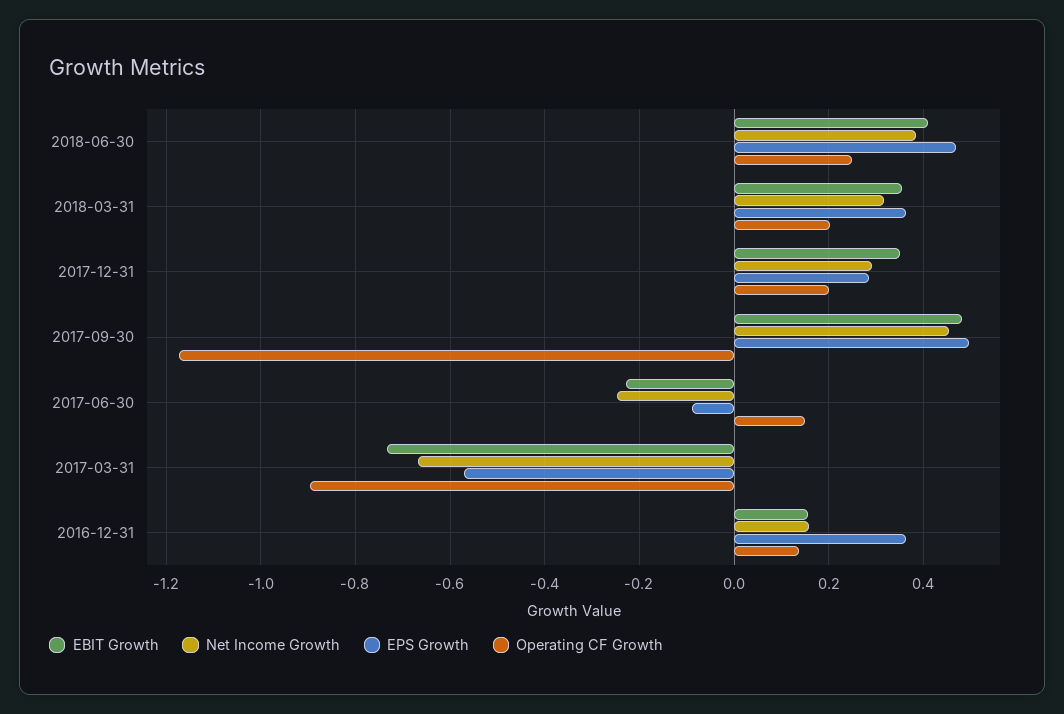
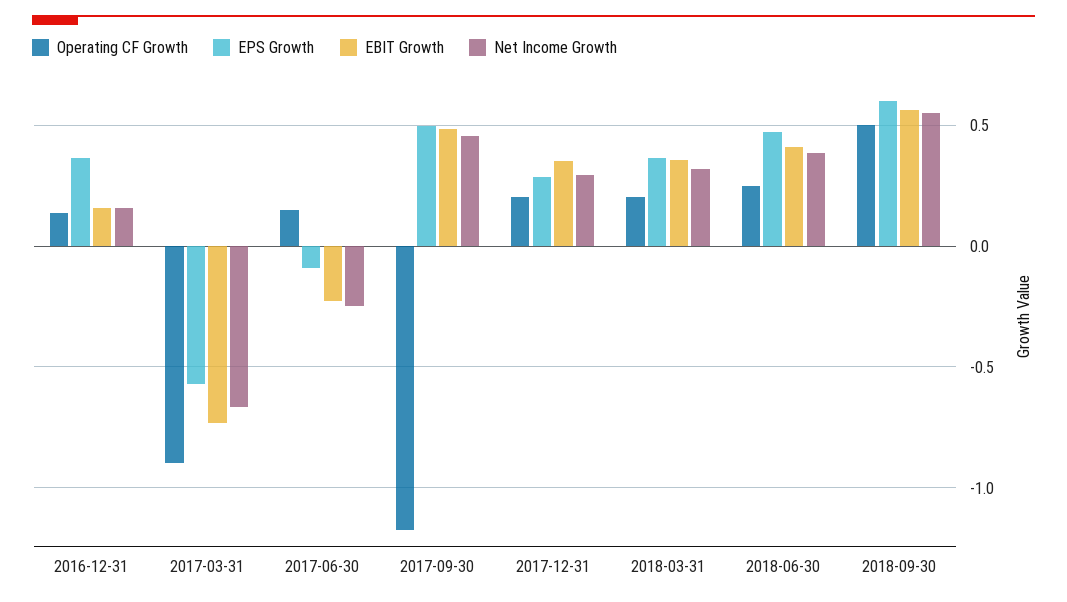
Operating CF Growth, 2018-09-30: none -> 0.5
EPS Growth, 2018-09-30: none -> 0.6
EBIT Growth, 2018-09-30: none -> 0.55
Net Income Growth, 2018-09-30: none -> 0.55

